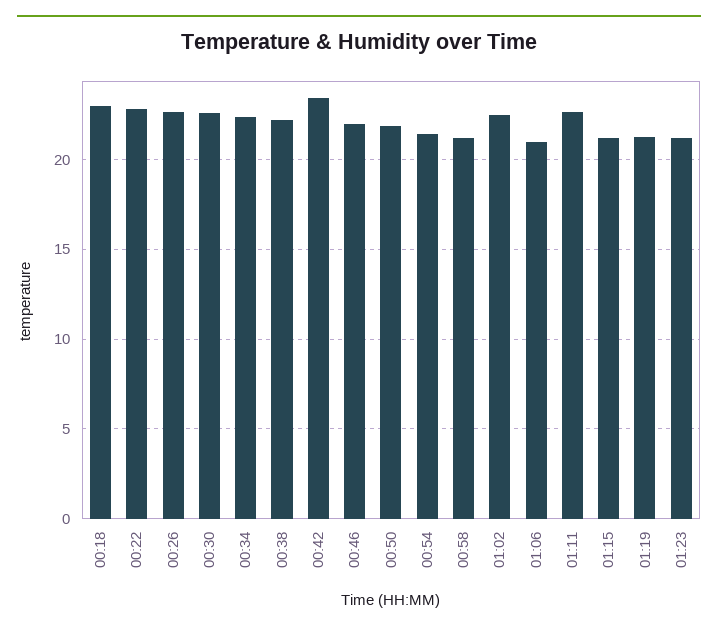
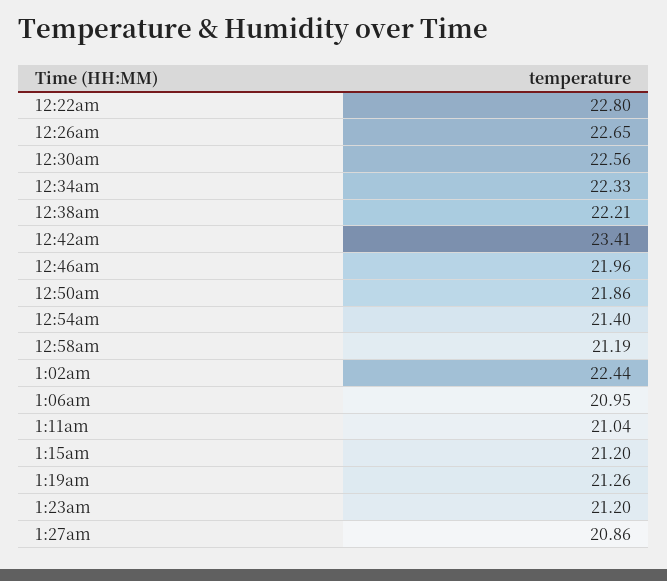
00:18: 23 -> none
01:11: 22.5 -> 21.04
1:27am: none -> 20.86

